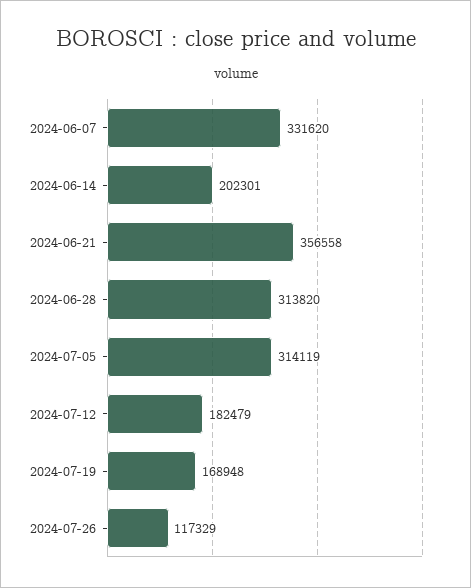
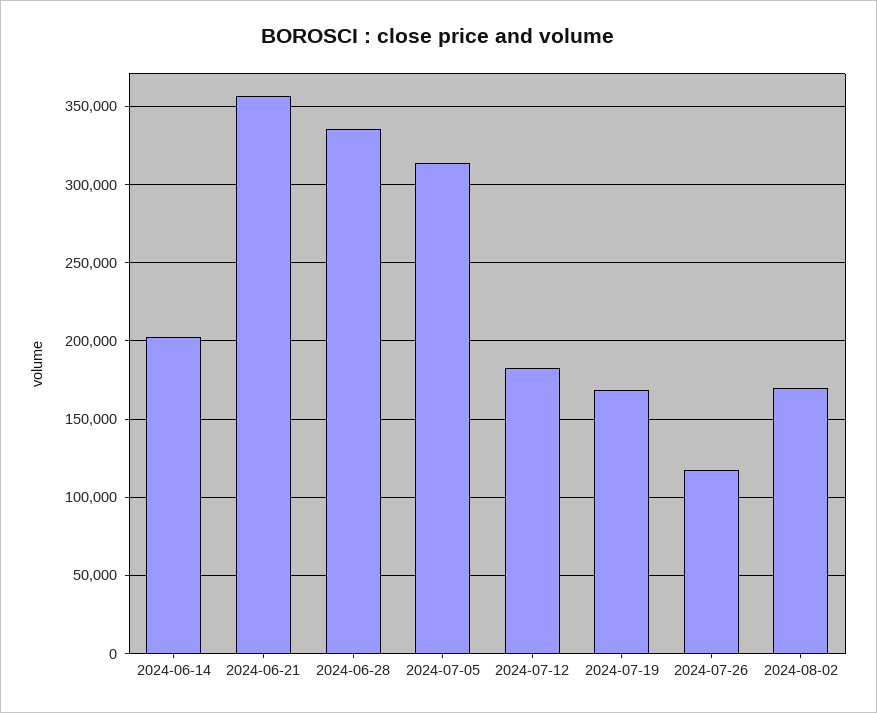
2024-06-07: 331620 -> none
2024-06-28: 313820 -> 335000
2024-08-02: none -> 170000

